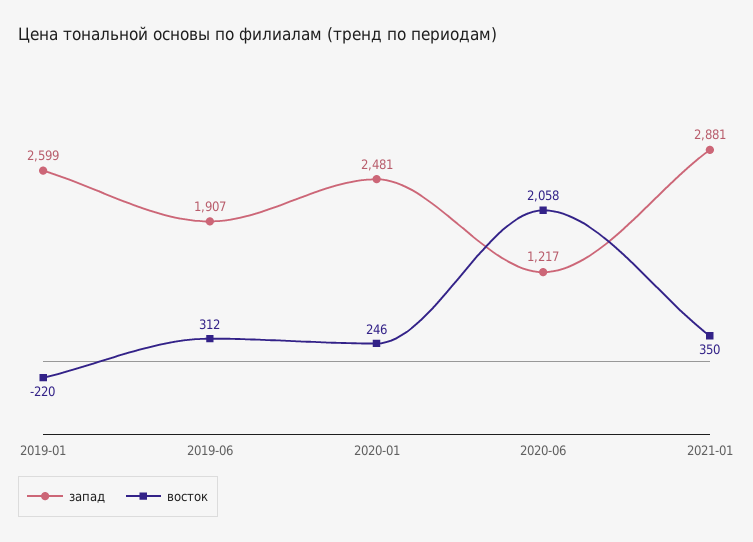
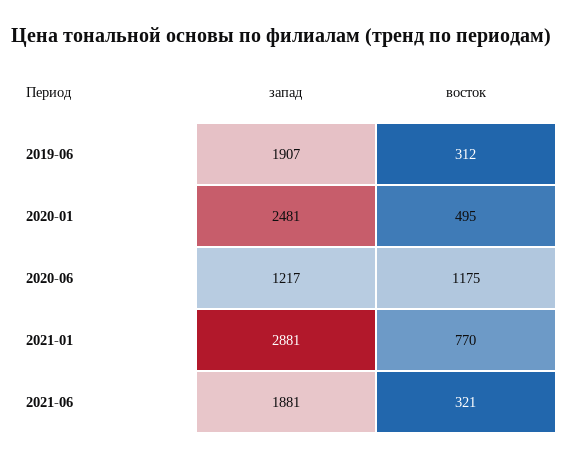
запад, 2019-01: 2599 -> none
восток, 2019-01: -220 -> none
восток, 2020-01: 246 -> 495
восток, 2020-06: 2058 -> 1175
восток, 2021-01: 350 -> 770
запад, 2021-06: none -> 1881
восток, 2021-06: none -> 321

